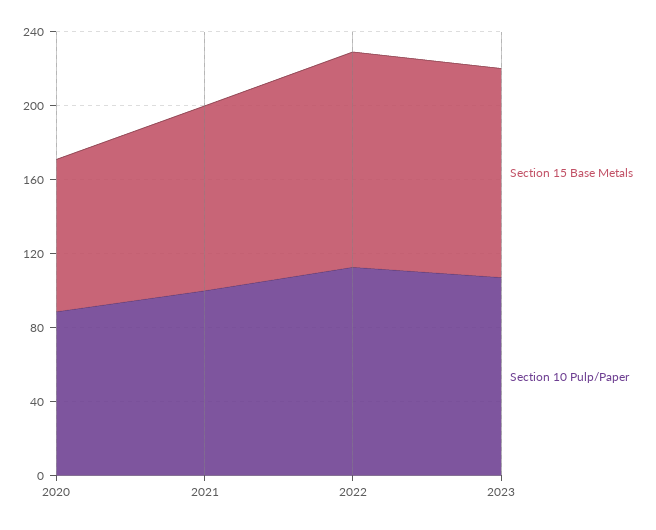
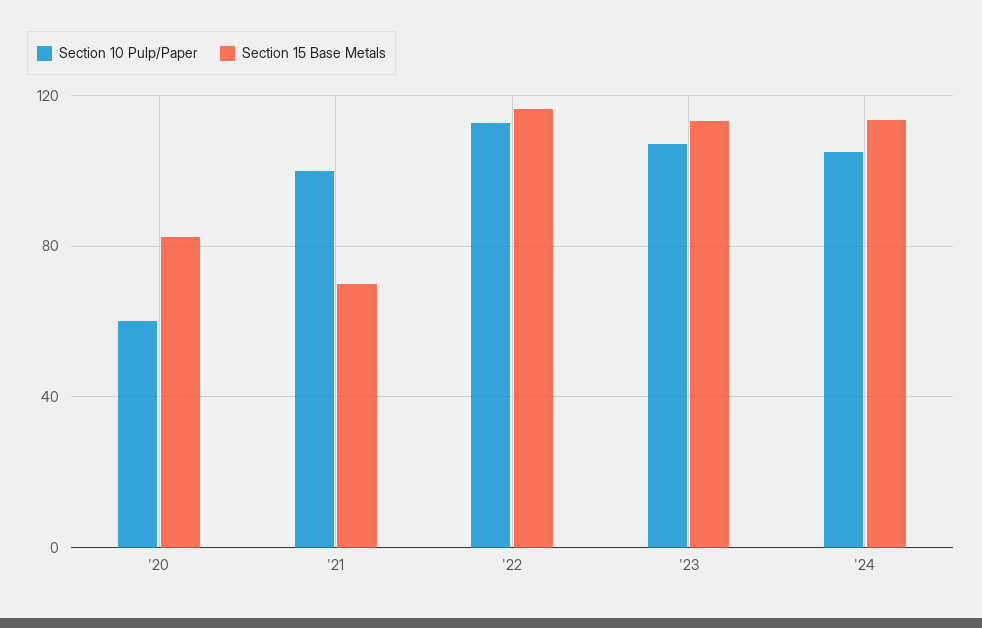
Section 10 Pulp/Paper, 2020: 90 -> 60
Section 15 Base Metals, 2021: 100 -> 70
Section 10 Pulp/Paper, '24: none -> 105
Section 15 Base Metals, '24: none -> 115

